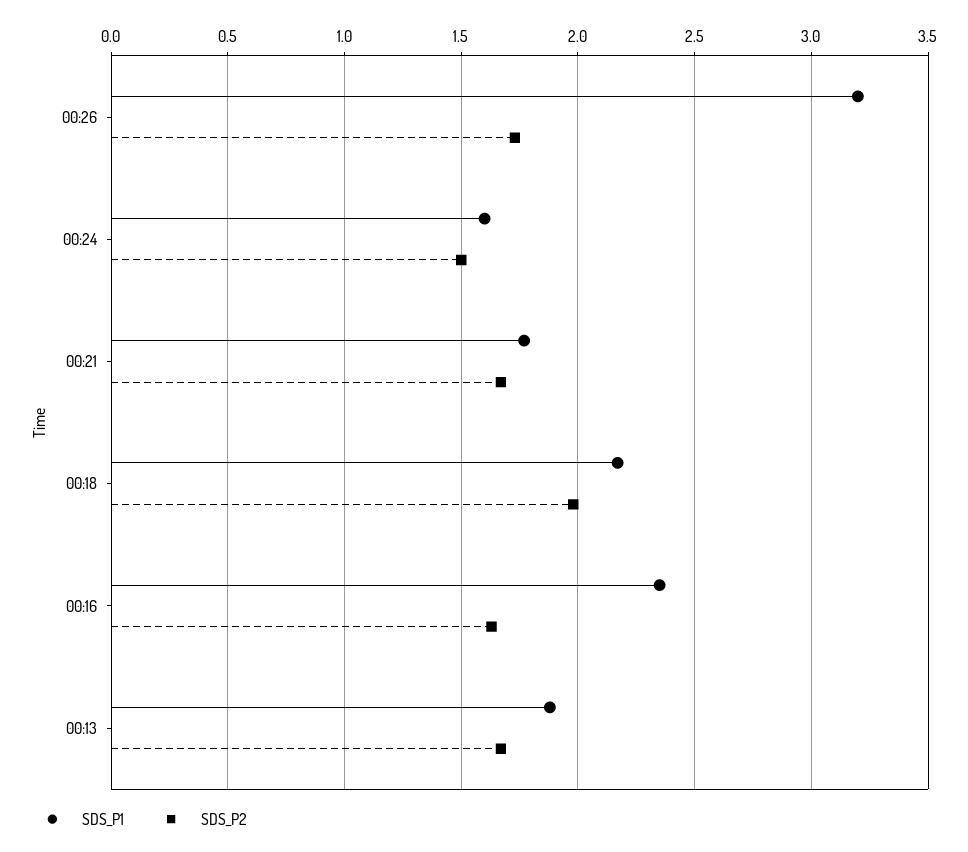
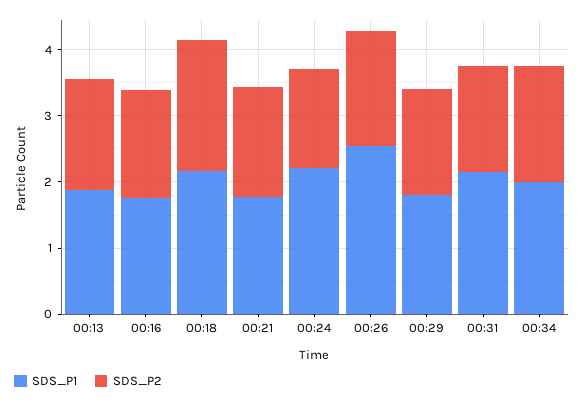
SDS_P1, 00:26: 3.2 -> 2.6
SDS_P1, 00:24: 1.6 -> 2.2
SDS_P1, 00:16: 2.35 -> 1.8
SDS_P1, 00:29: none -> 1.8
SDS_P2, 00:29: none -> 1.6
SDS_P1, 00:31: none -> 2.2
SDS_P2, 00:31: none -> 1.6
SDS_P1, 00:34: none -> 2
SDS_P2, 00:34: none -> 1.8

